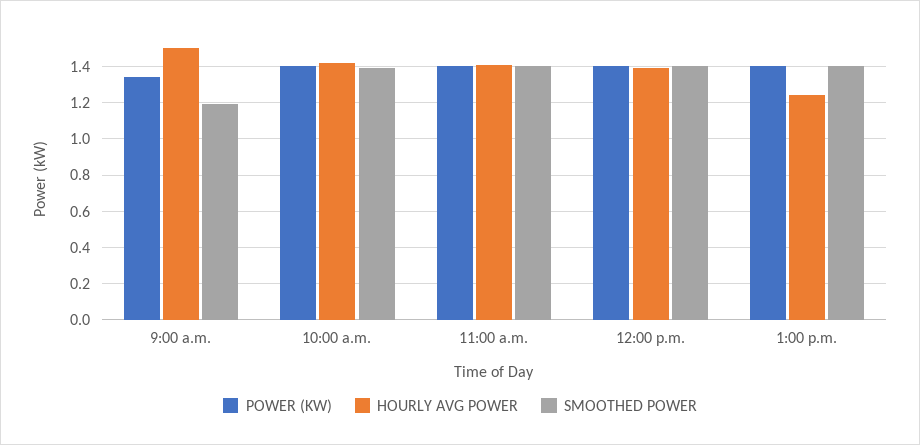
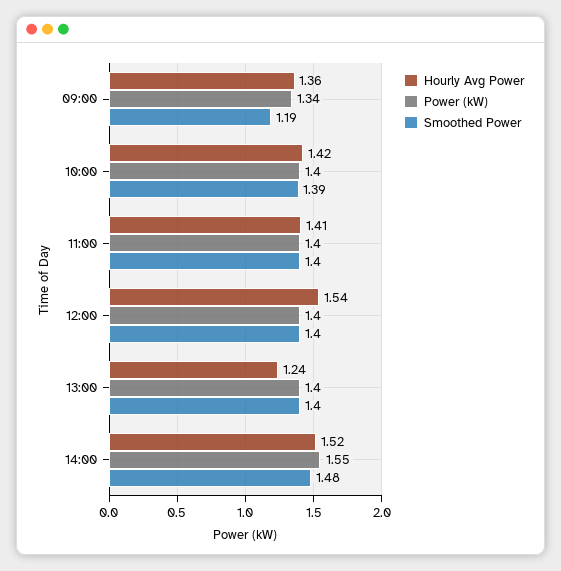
HOURLY AVG POWER, 9:00 a.m.: 1.5 -> 1.36
HOURLY AVG POWER, 12:00 p.m.: 1.4 -> 1.54
HOURLY AVG POWER, 14:00: none -> 1.52
POWER (KW), 14:00: none -> 1.55
SMOOTHED POWER, 14:00: none -> 1.48

